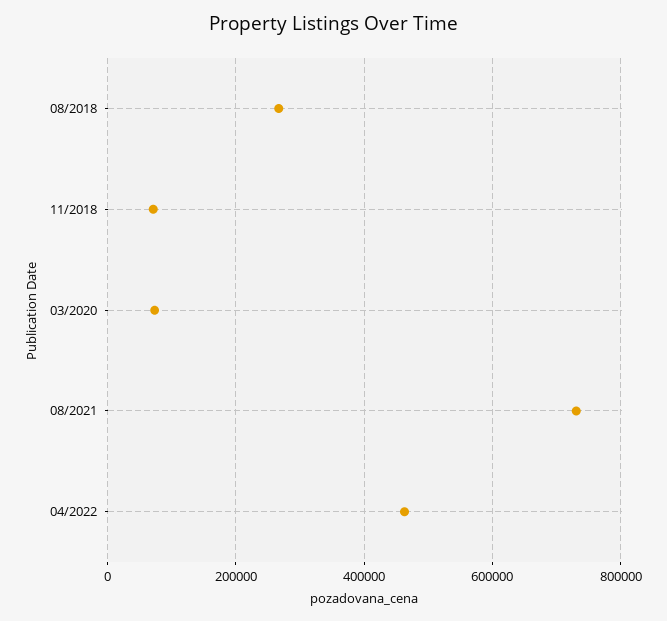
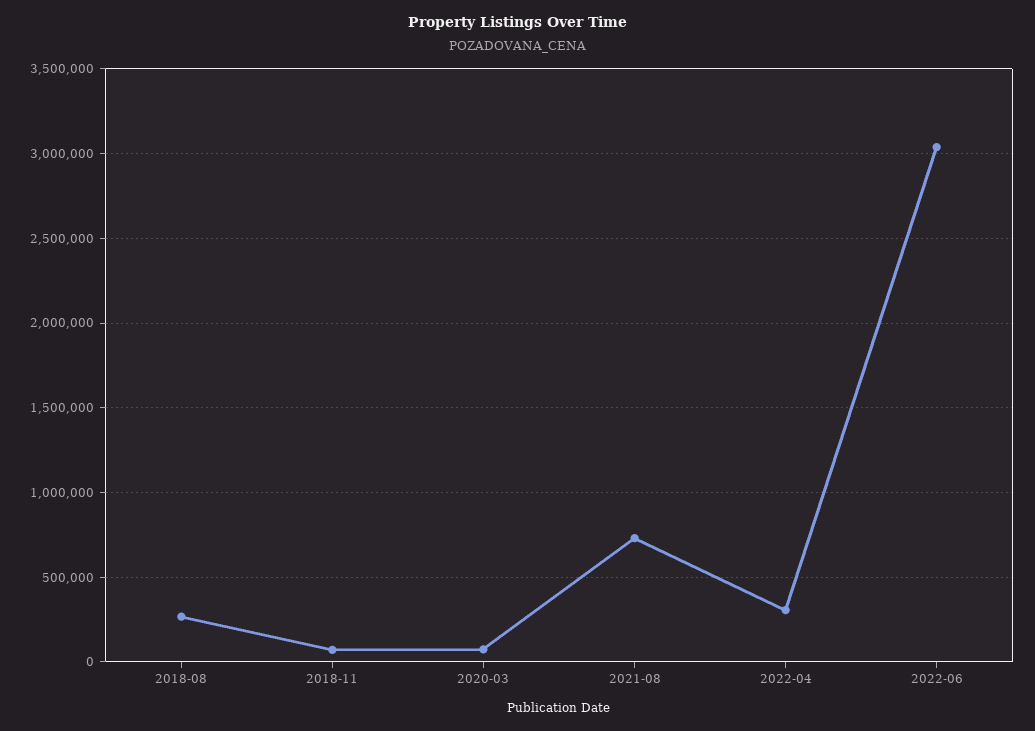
04/2022: 460000 -> 300000
2022-06: none -> 3050000

